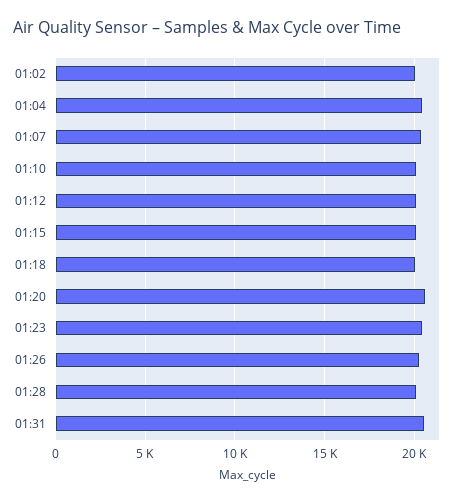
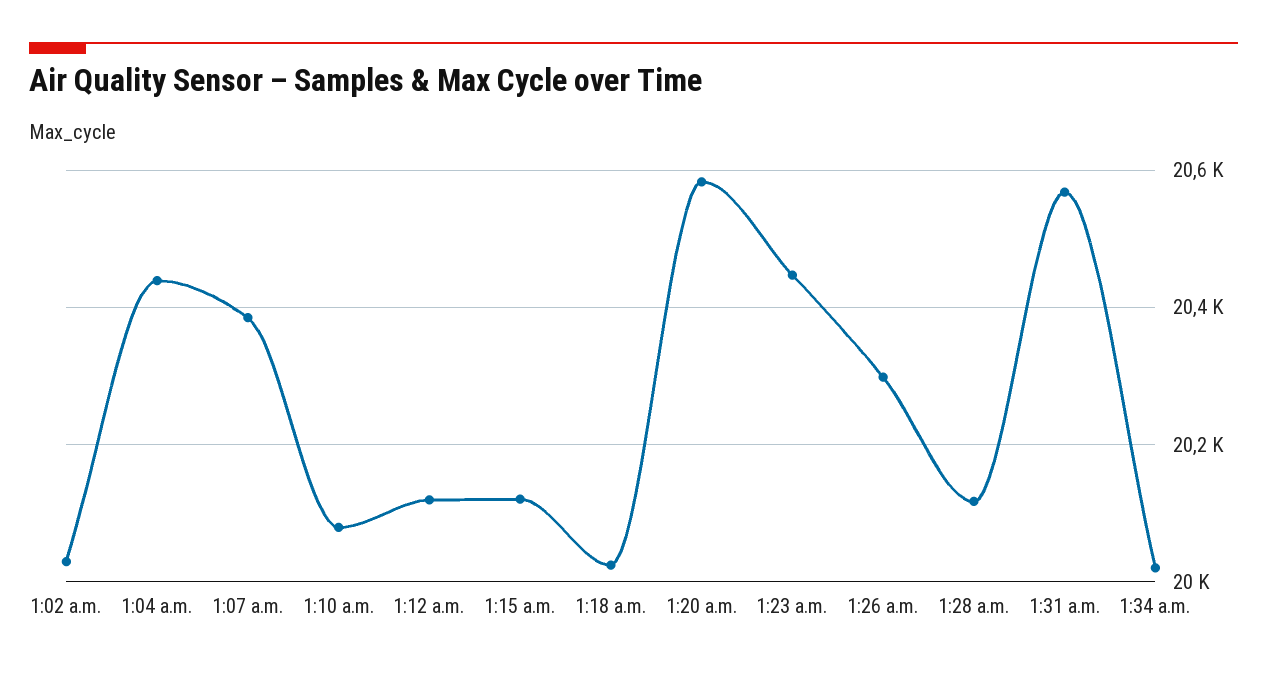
1:34 a.m.: none -> 20020

